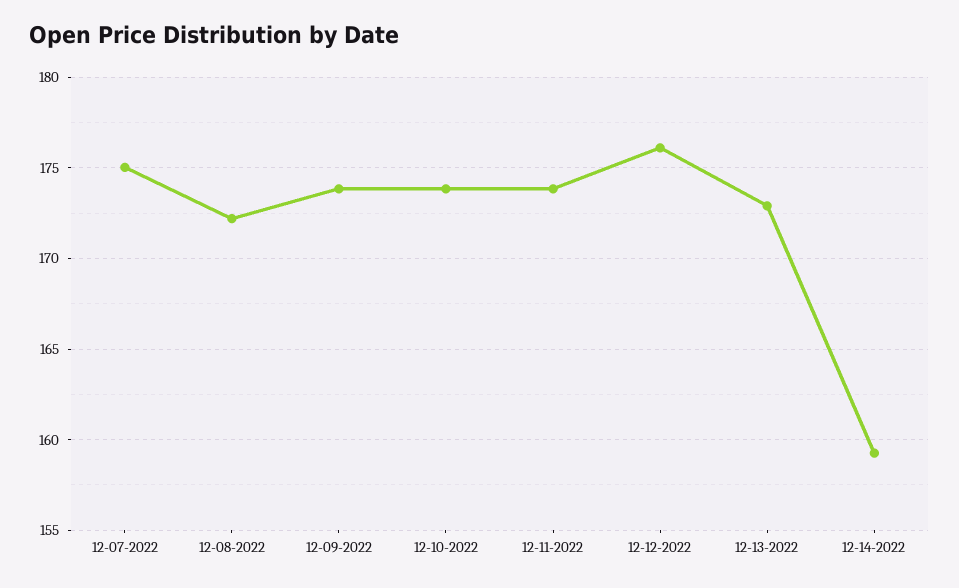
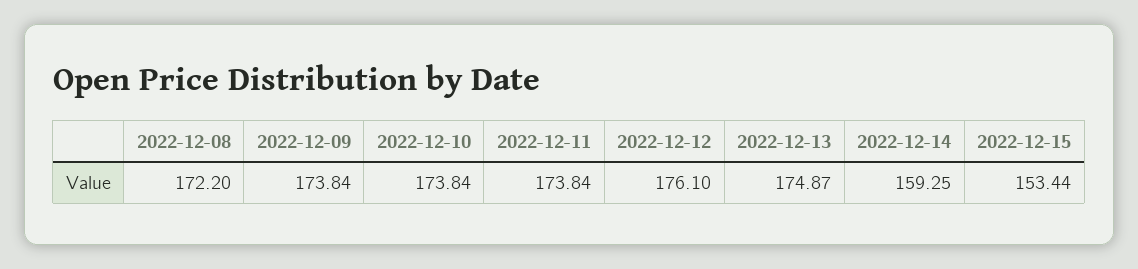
12-07-2022: 175 -> none
12-13-2022: 173 -> 174.87
2022-12-15: none -> 153.44

